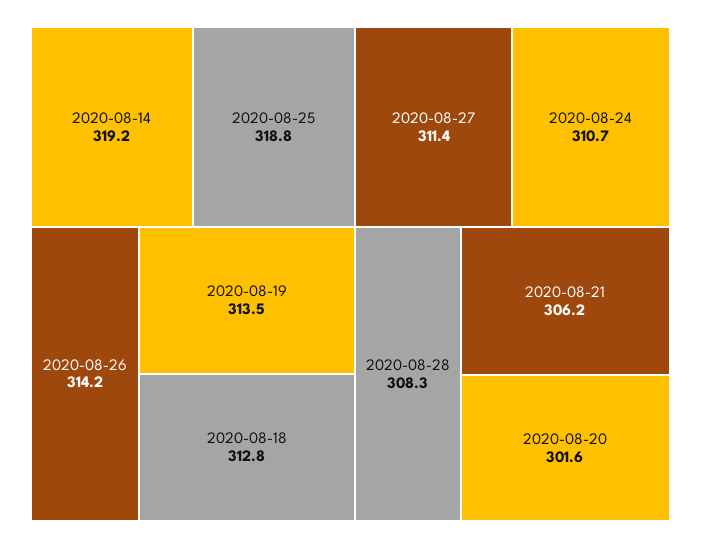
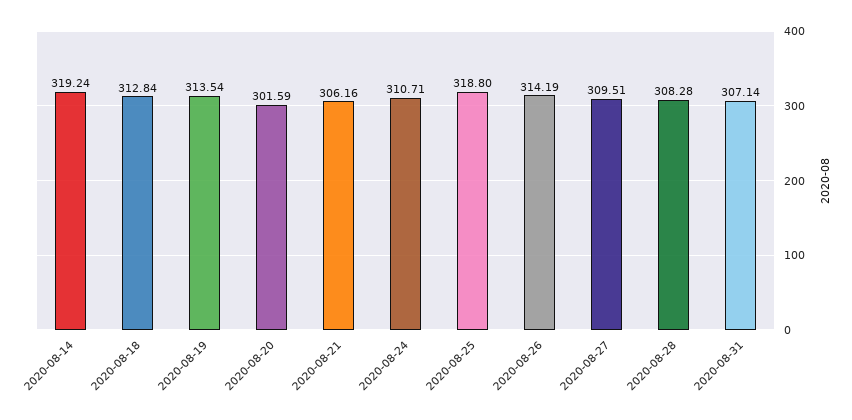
2020-08-27: 311.4 -> 309.51
2020-08-31: none -> 307.14

